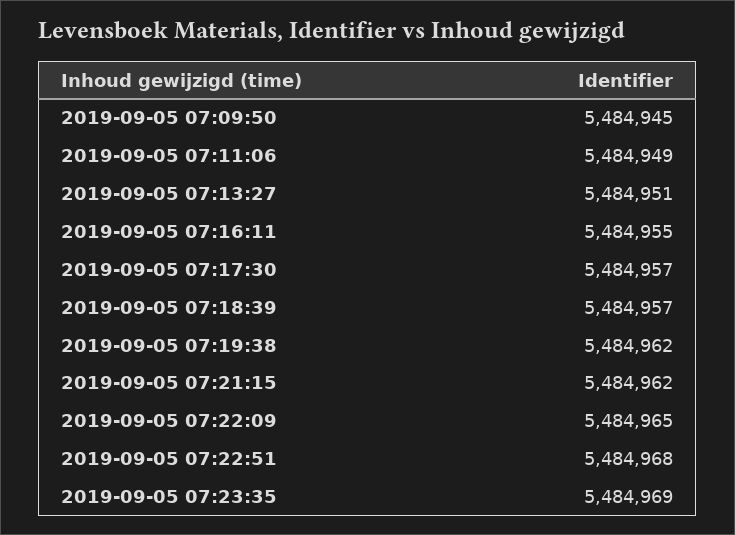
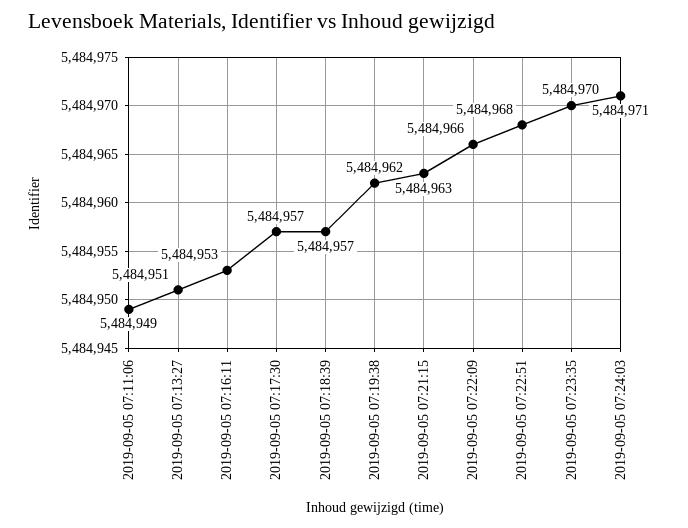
2019-09-05 07:09:50: 5484945 -> none
2019-09-05 07:16:11: 5484955 -> 5484953
2019-09-05 07:21:15: 5484962 -> 5484963
2019-09-05 07:22:09: 5484965 -> 5484966
2019-09-05 07:23:35: 5484969 -> 5484970
2019-09-05 07:24:03: none -> 5484971

